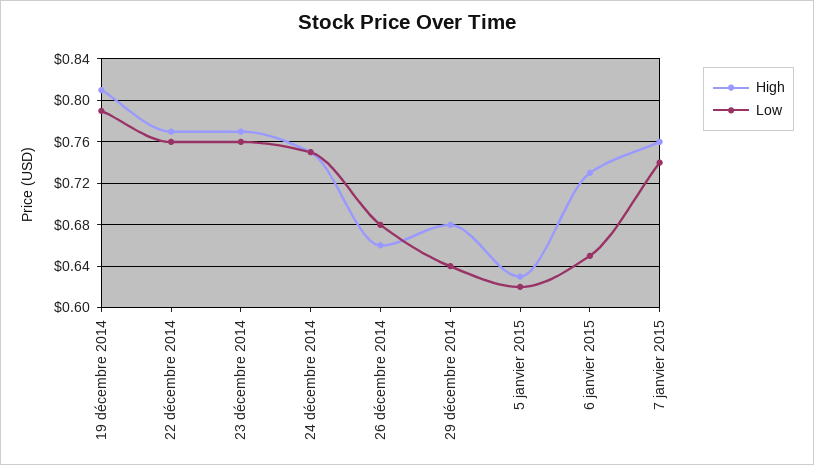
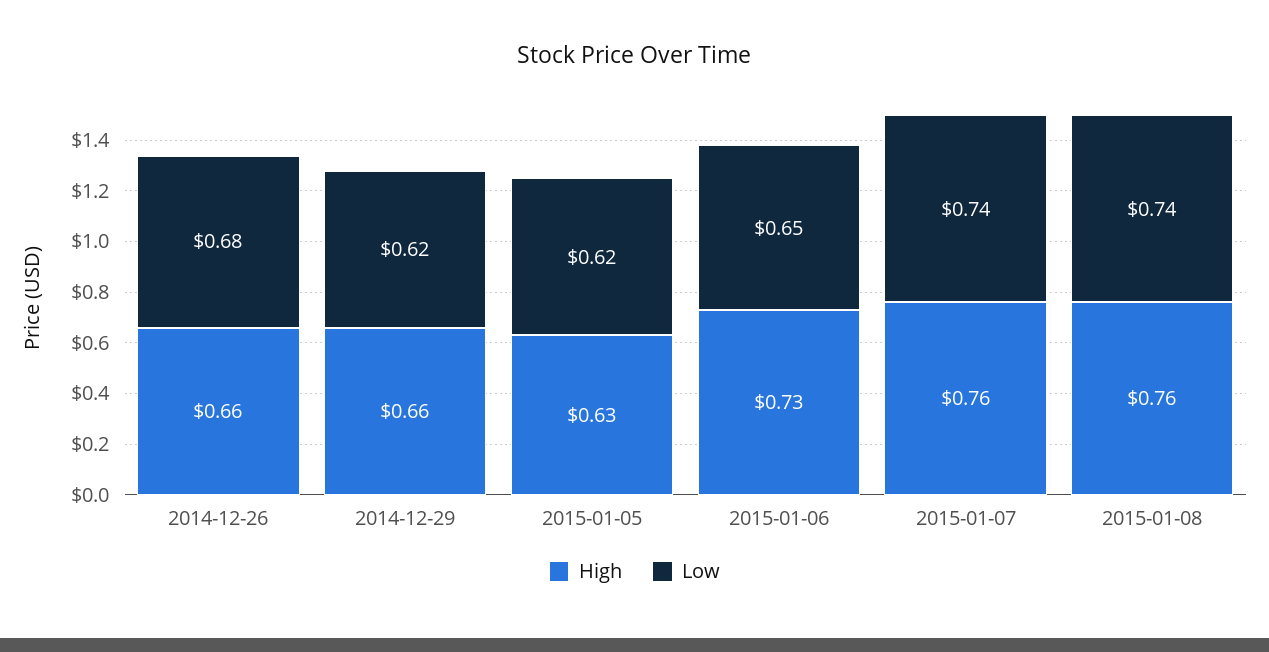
High, 19 décembre 2014: 0.81 -> none
Low, 19 décembre 2014: 0.79 -> none
High, 22 décembre 2014: 0.77 -> none
Low, 22 décembre 2014: 0.76 -> none
High, 23 décembre 2014: 0.77 -> none
Low, 23 décembre 2014: 0.76 -> none
High, 24 décembre 2014: 0.75 -> none
Low, 24 décembre 2014: 0.75 -> none
High, 29 décembre 2014: 0.68 -> 0.66
Low, 29 décembre 2014: 0.64 -> 0.62
High, 2015-01-08: none -> 0.76
Low, 2015-01-08: none -> 0.74

